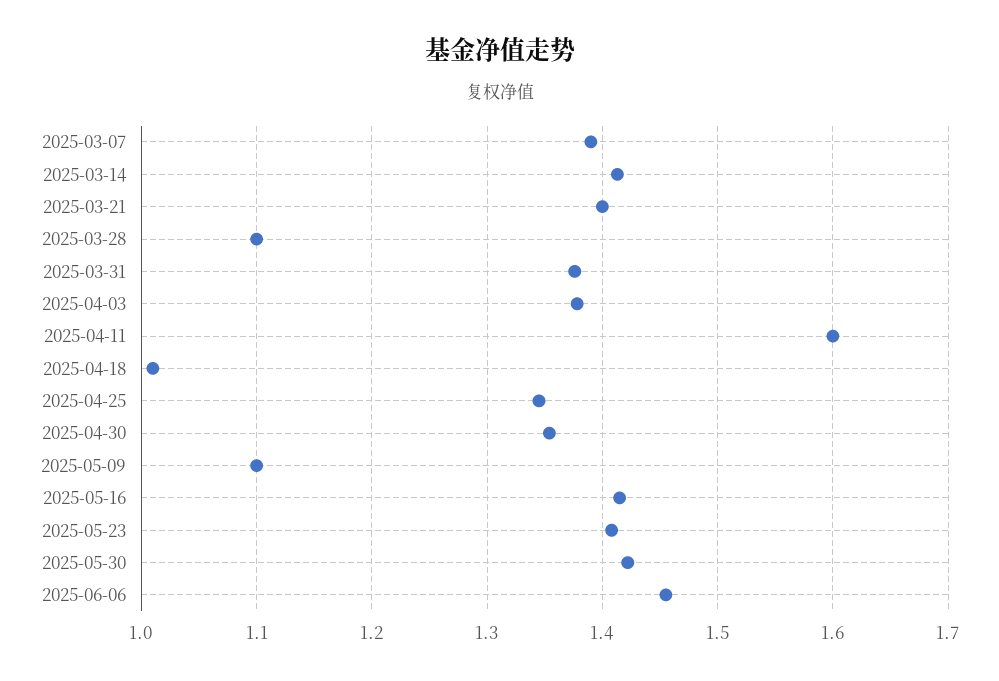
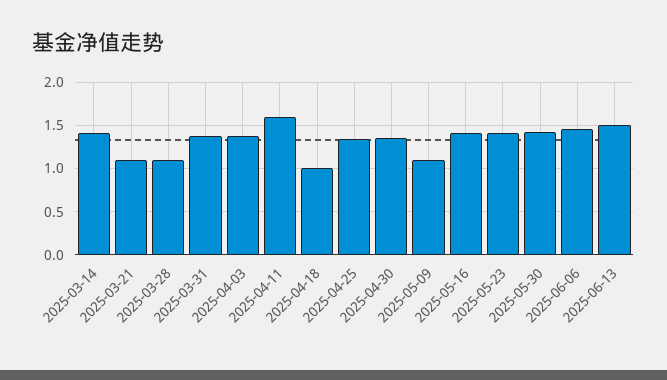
2025-03-07: 1.39 -> none
2025-03-21: 1.4 -> 1.1
2025-06-13: none -> 1.5

